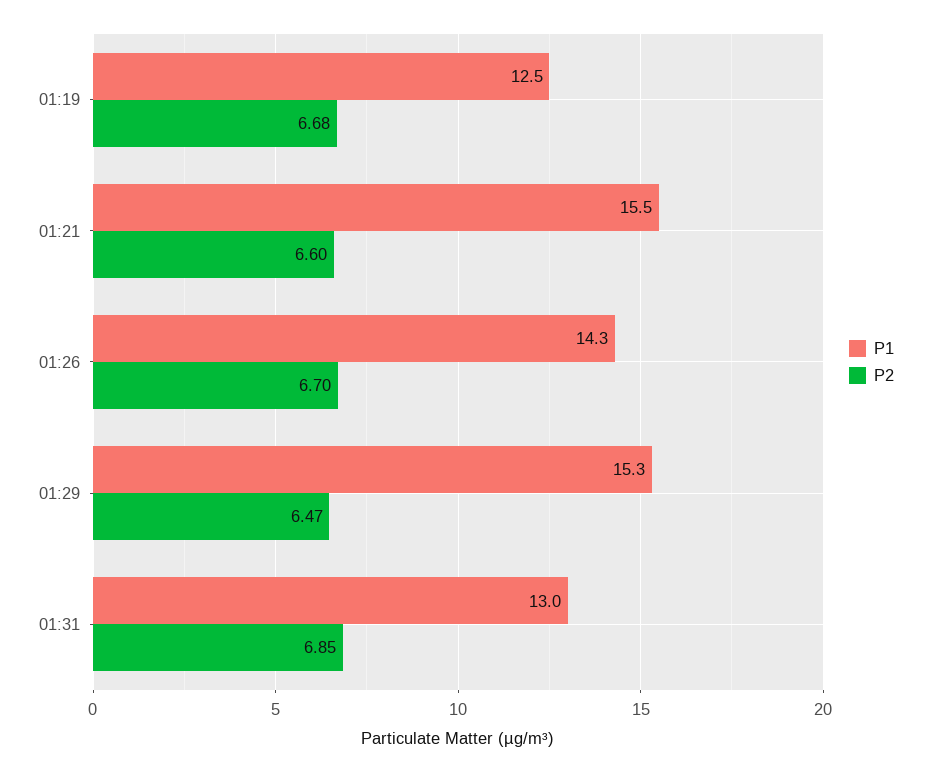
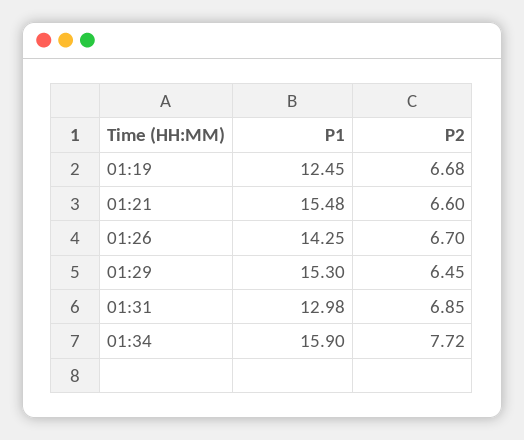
P2, 01:29: 6.47 -> 6.45
P1, 01:34: none -> 15.9
P2, 01:34: none -> 7.72

